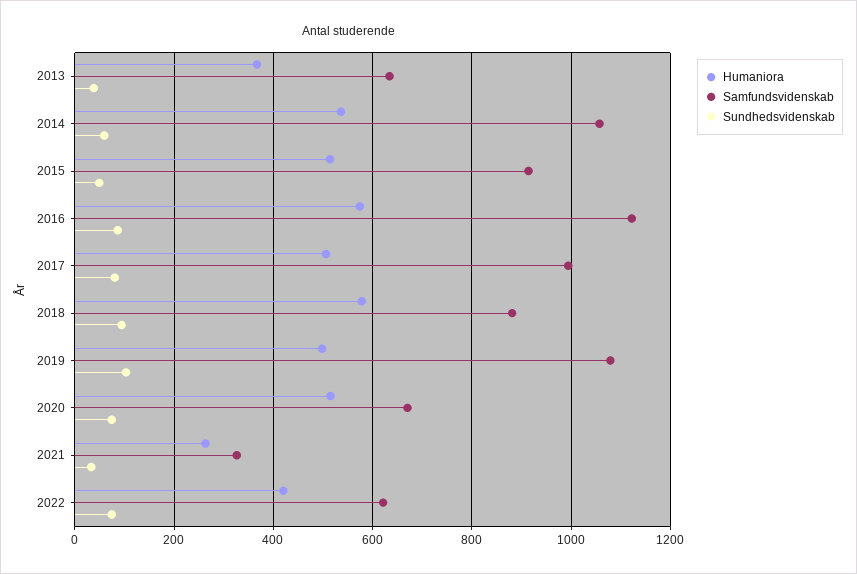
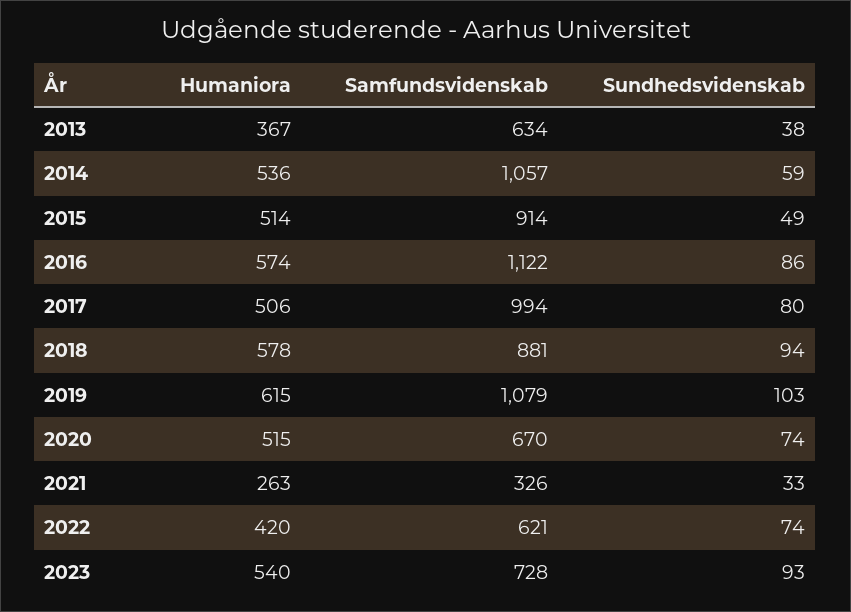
Humaniora, 2019: 500 -> 615
Humaniora, 2023: none -> 540
Samfundsvidenskab, 2023: none -> 728
Sundhedsvidenskab, 2023: none -> 93

